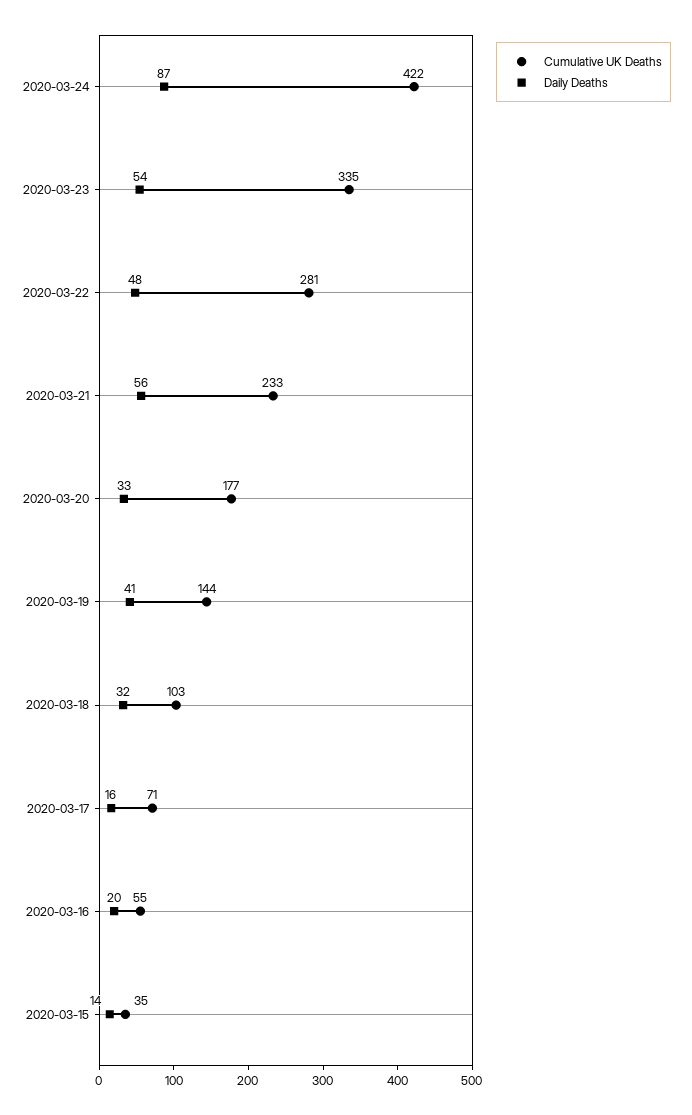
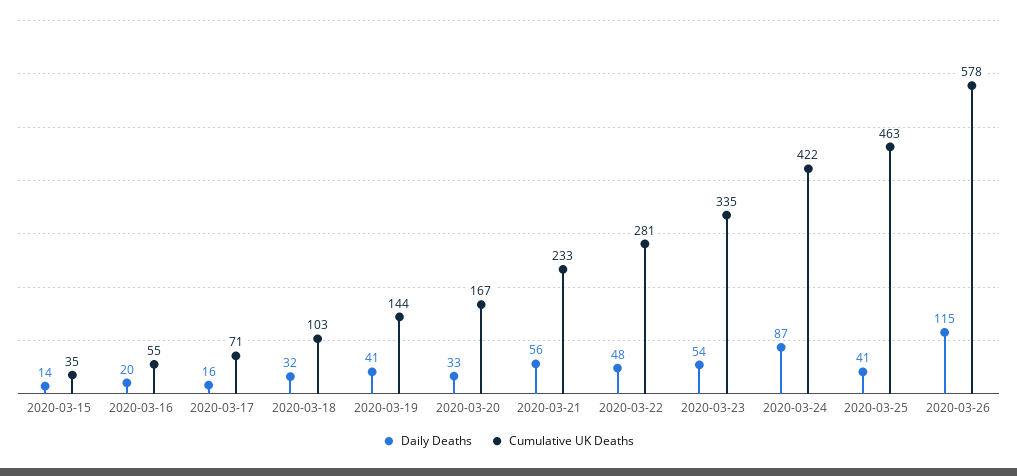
Cumulative UK Deaths, 2020-03-20: 177 -> 167
Daily Deaths, 2020-03-25: none -> 41
Cumulative UK Deaths, 2020-03-25: none -> 463
Daily Deaths, 2020-03-26: none -> 115
Cumulative UK Deaths, 2020-03-26: none -> 578

